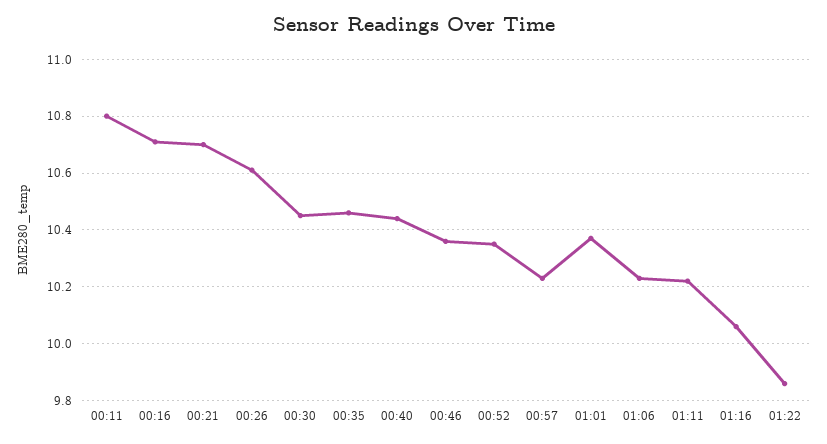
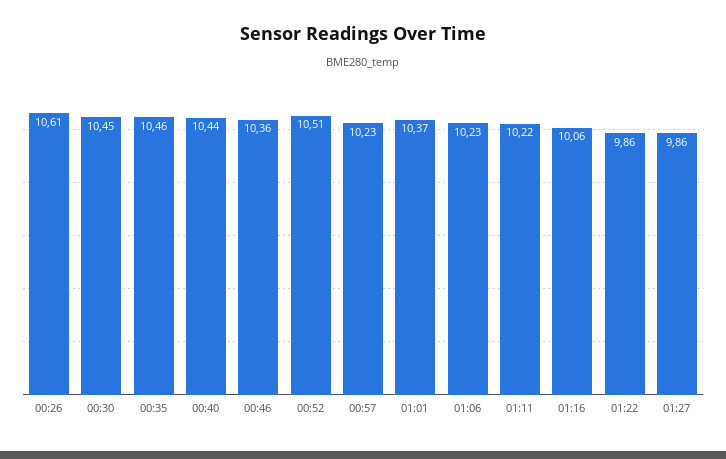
00:11: 10.8 -> none
00:16: 10.7 -> none
00:21: 10.7 -> none
00:52: 10.35 -> 10.51
01:27: none -> 9.86

